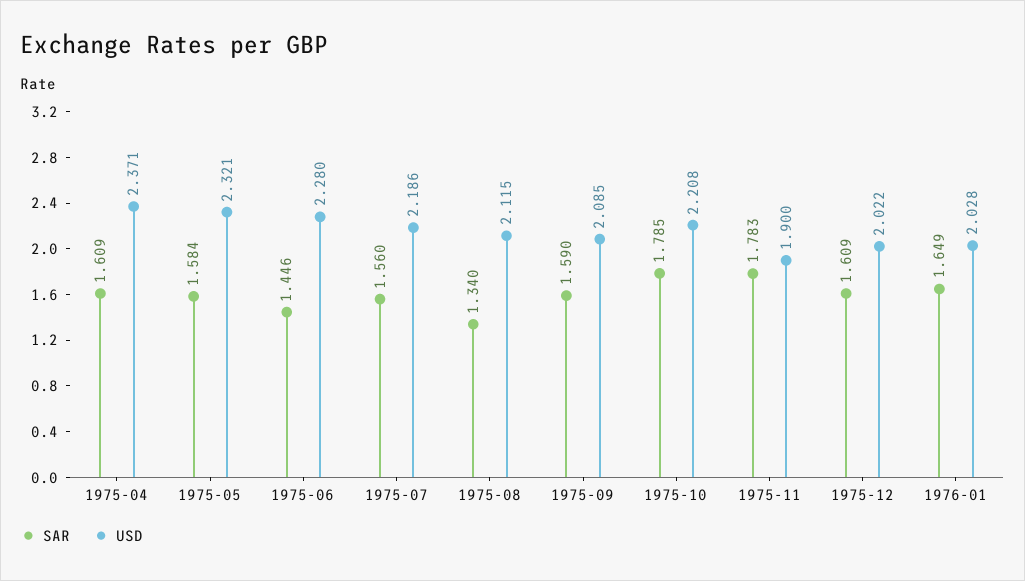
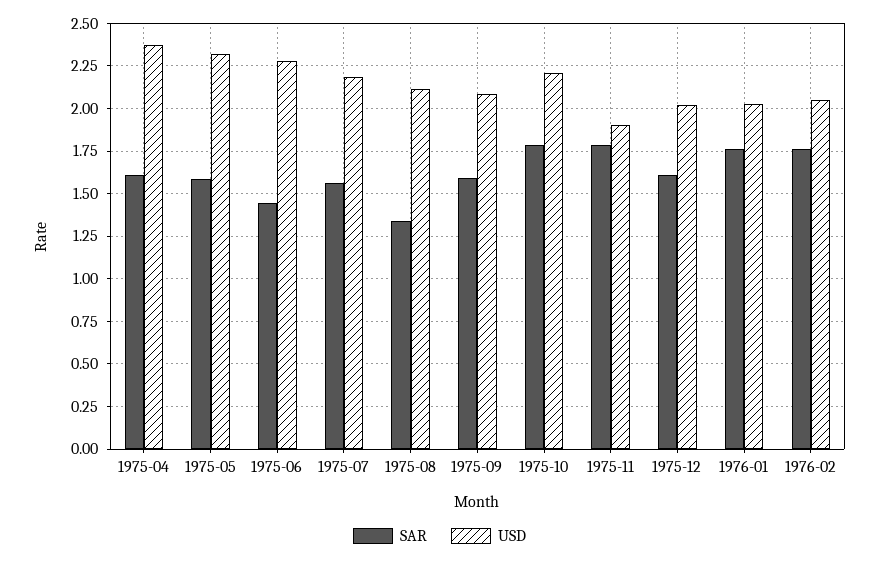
SAR, 1976-01: 1.649 -> 1.75
SAR, 1976-02: none -> 1.75
USD, 1976-02: none -> 2.05

